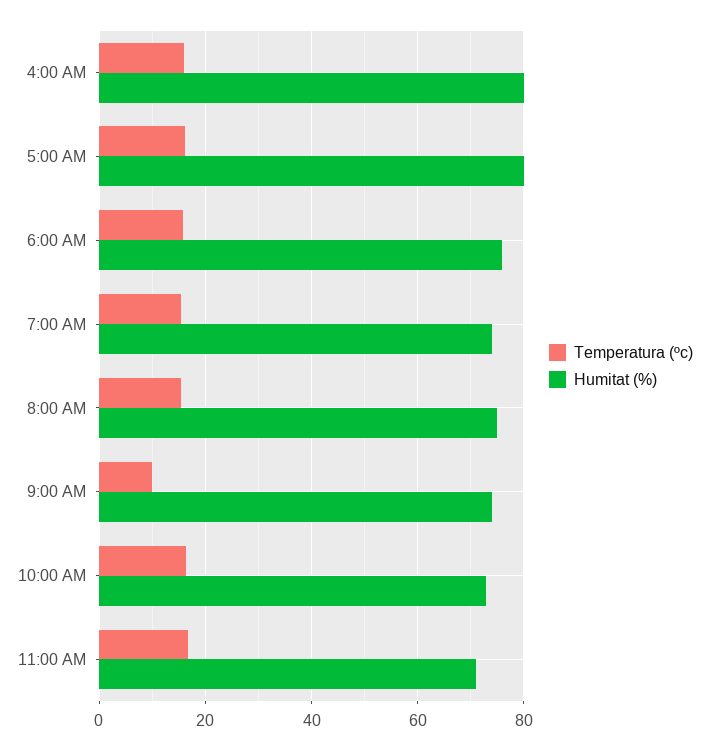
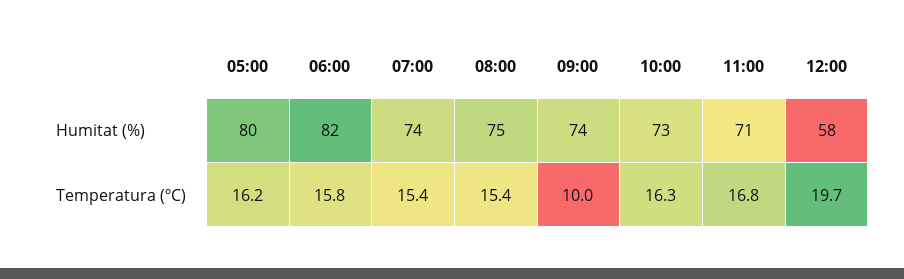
Temperatura (ºc), 4:00 AM: 16 -> none
Humitat (%), 4:00 AM: 80 -> none
Humitat (%), 6:00 AM: 76 -> 82
Humitat (%), 12:00: none -> 58
Temperatura (ºc), 12:00: none -> 19.7

